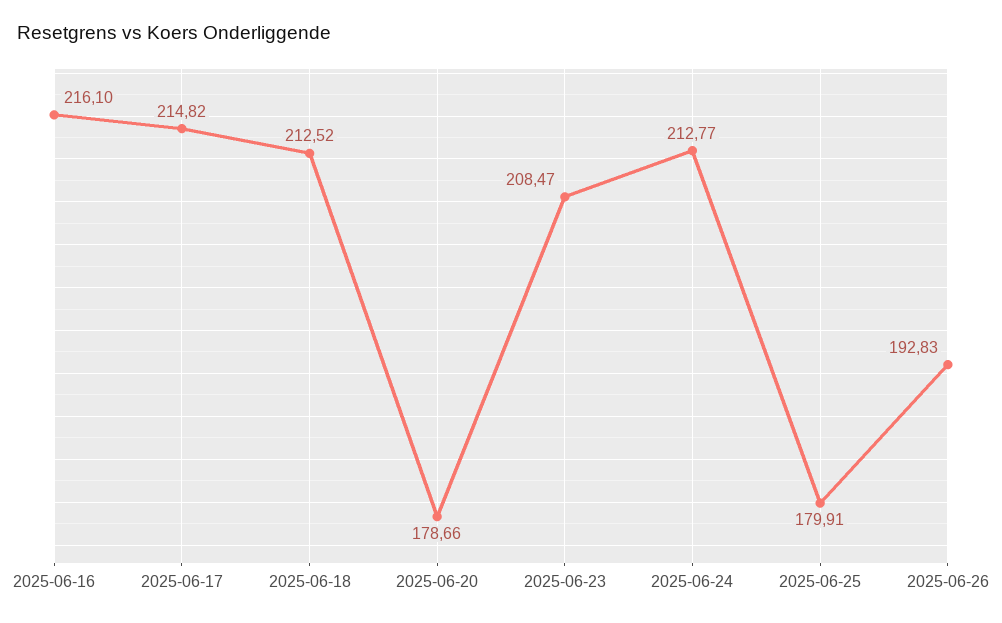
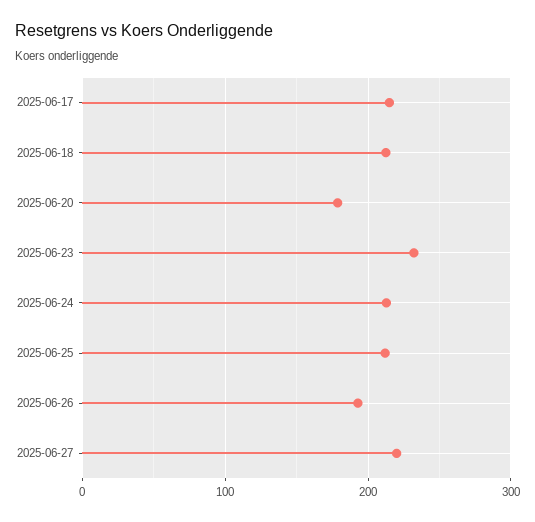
2025-06-16: 216.1 -> none
2025-06-23: 208.47 -> 230
2025-06-25: 179.91 -> 210
2025-06-27: none -> 220

